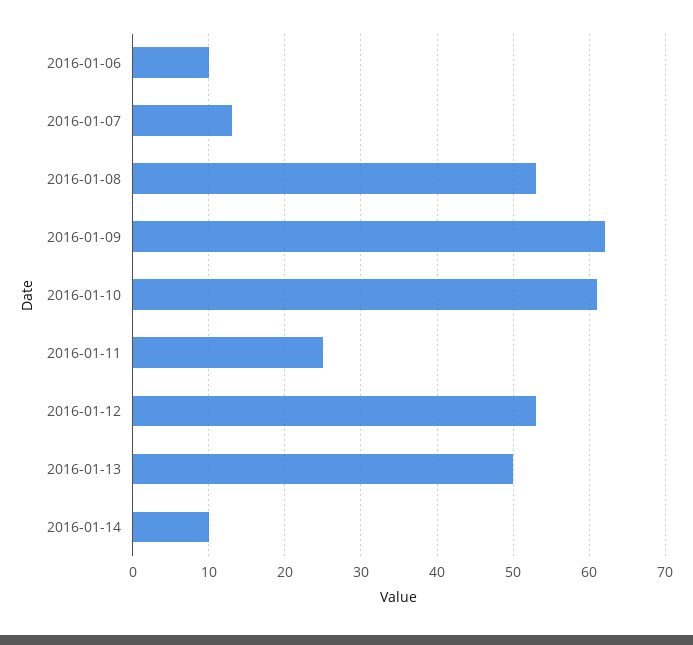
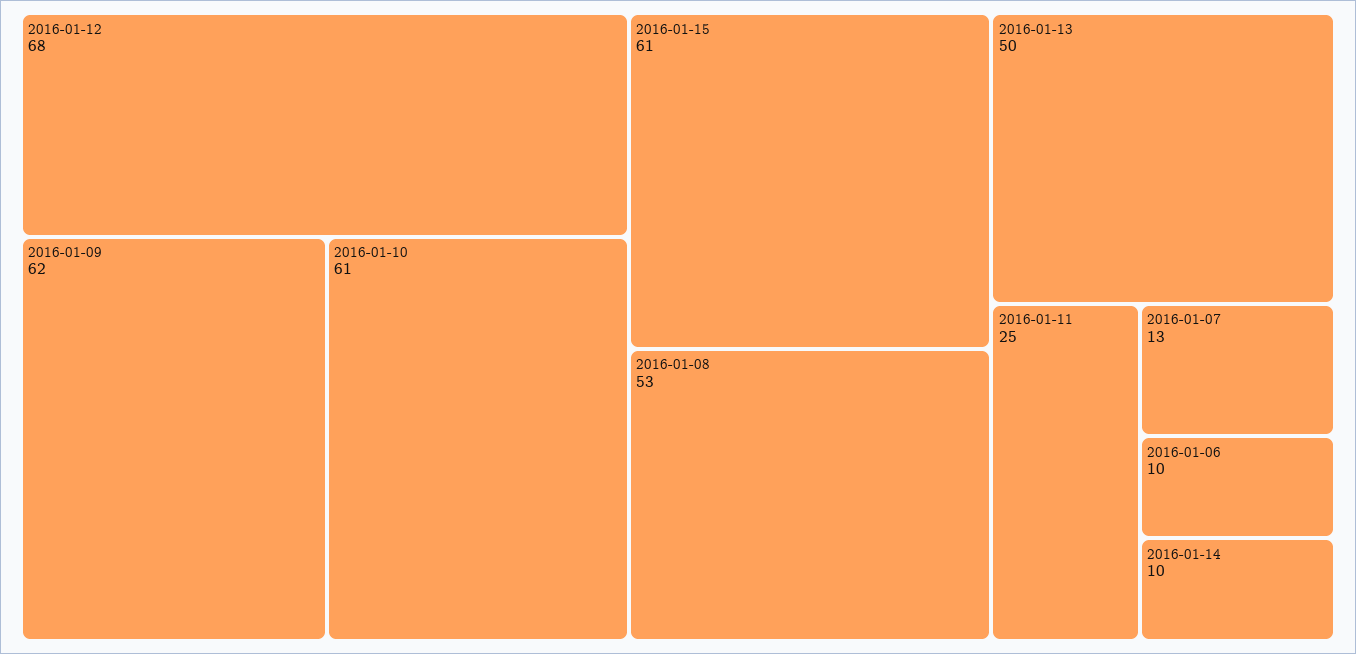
2016-01-12: 53 -> 68
2016-01-15: none -> 61

